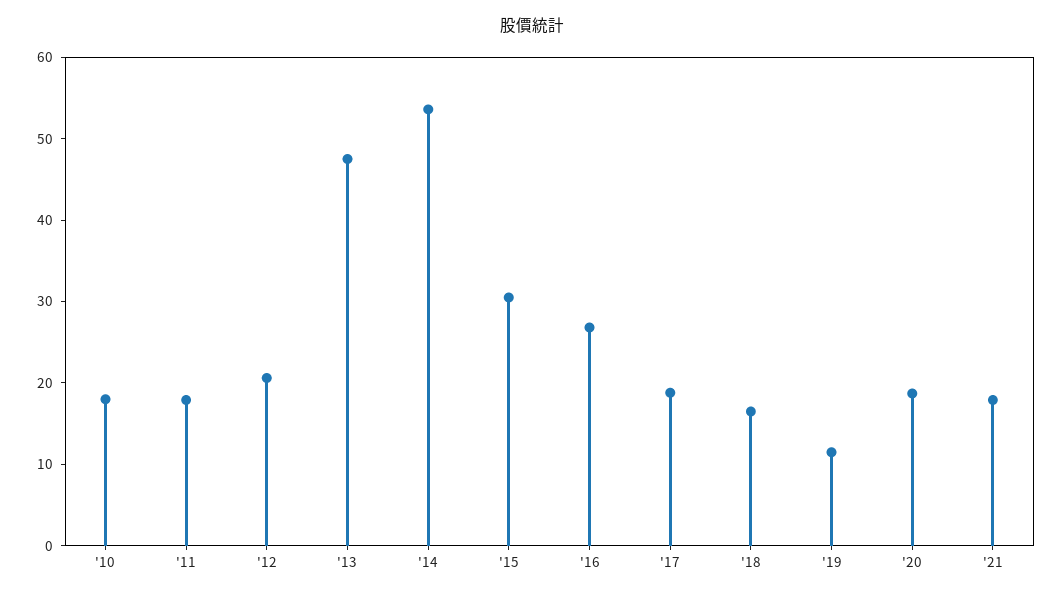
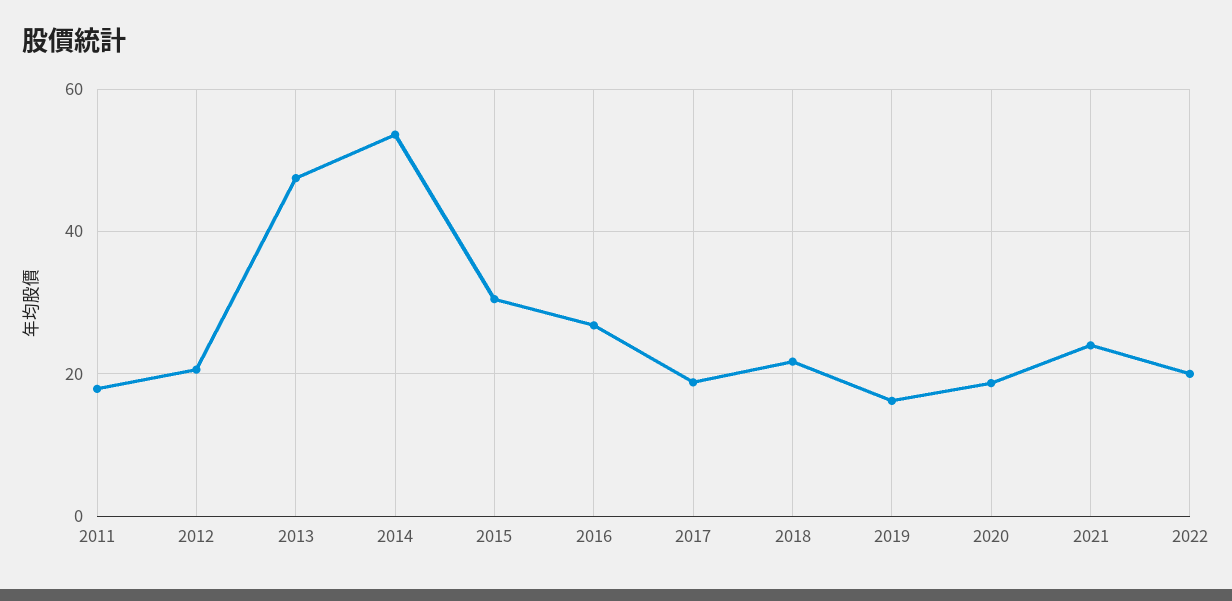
'10: 18 -> none
'18: 16 -> 22
'19: 12 -> 16
'21: 18 -> 24
2022: none -> 20

